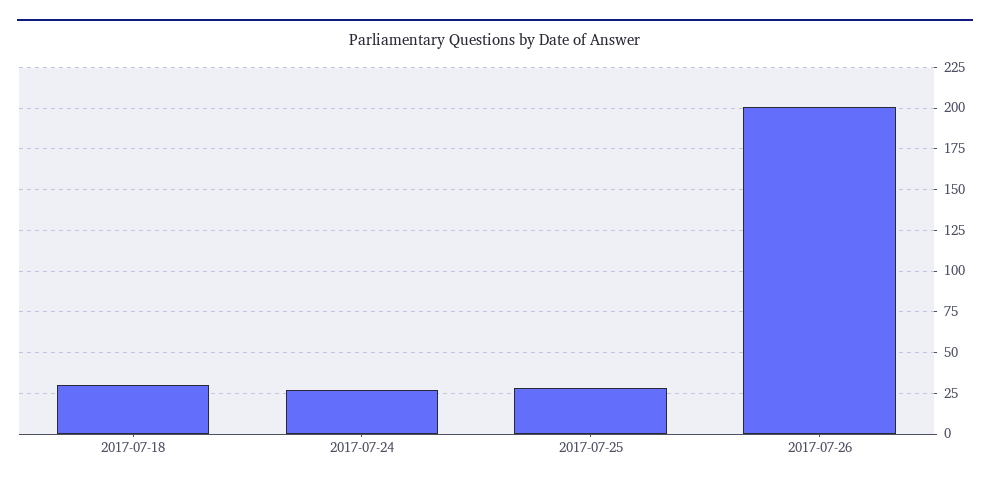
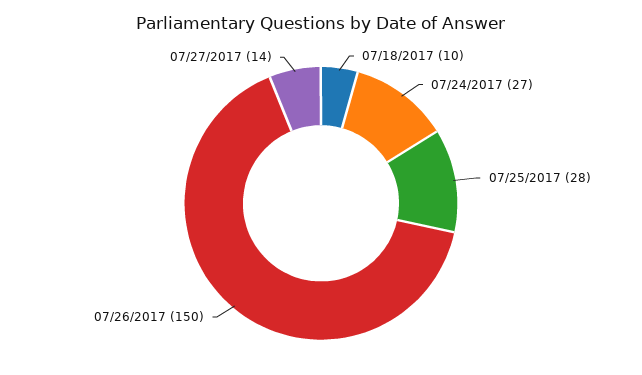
2017-07-18: 30 -> 10
2017-07-26: 200 -> 150
07/27/2017: none -> 14

